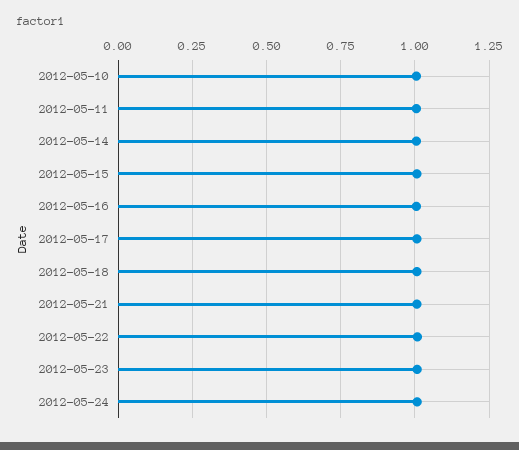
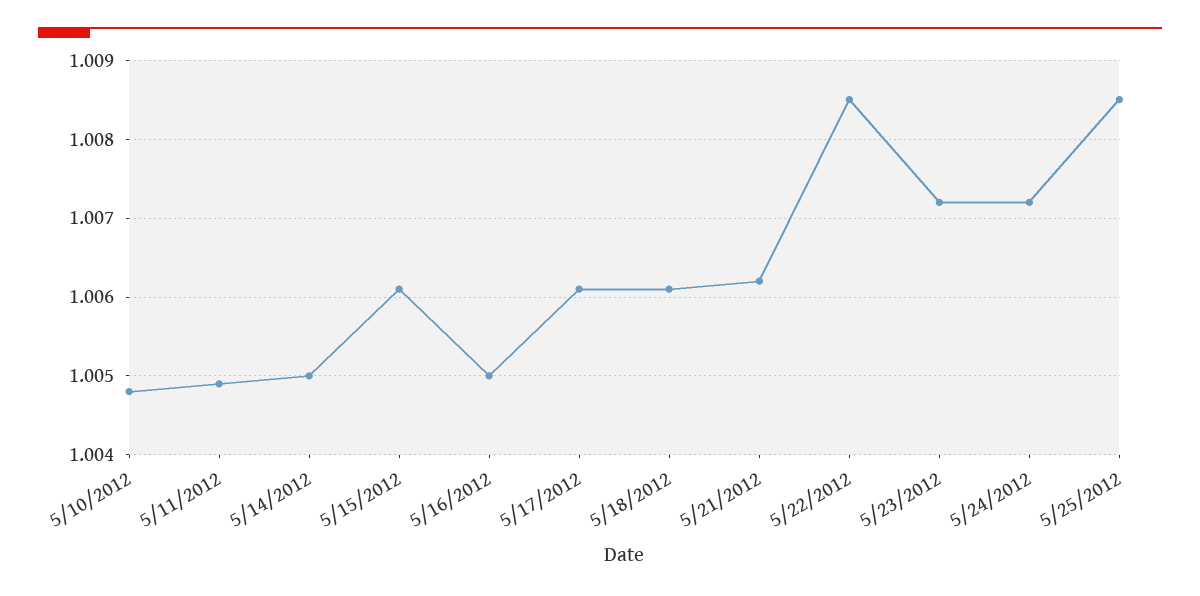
5/25/2012: none -> 1.0085

